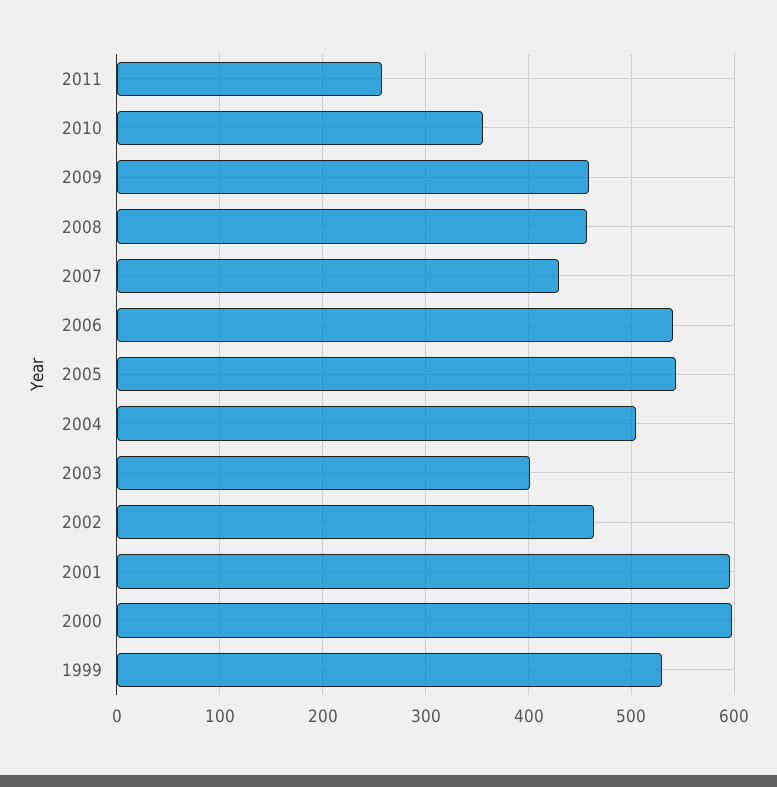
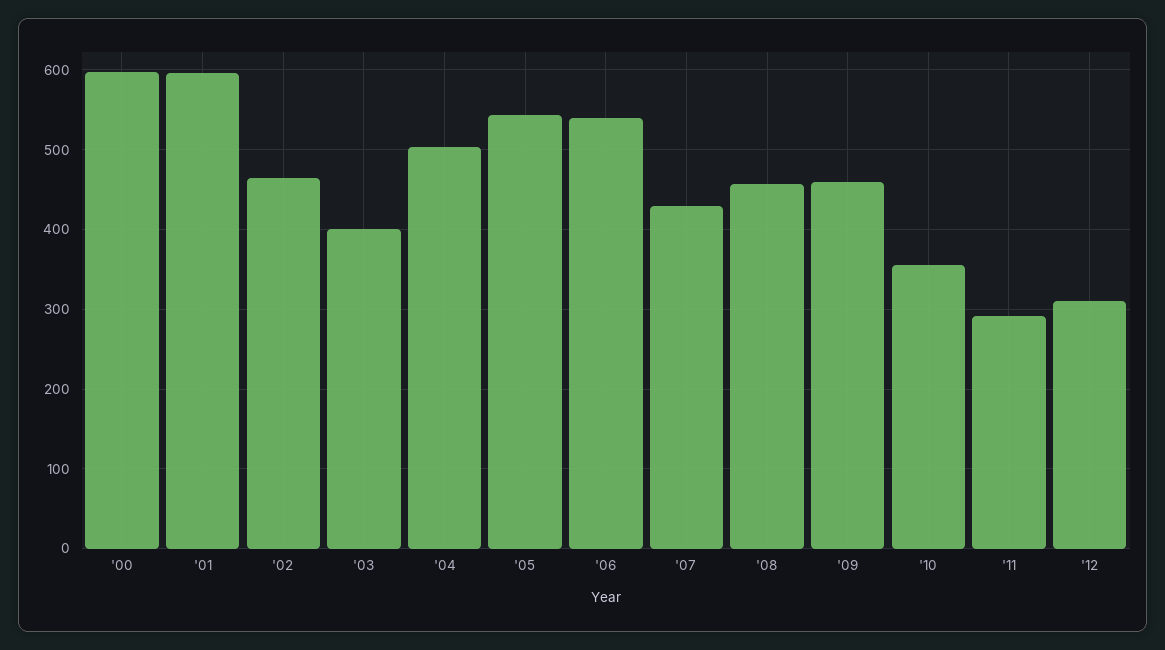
2011: 260 -> 290
1999: 530 -> none
'12: none -> 310

